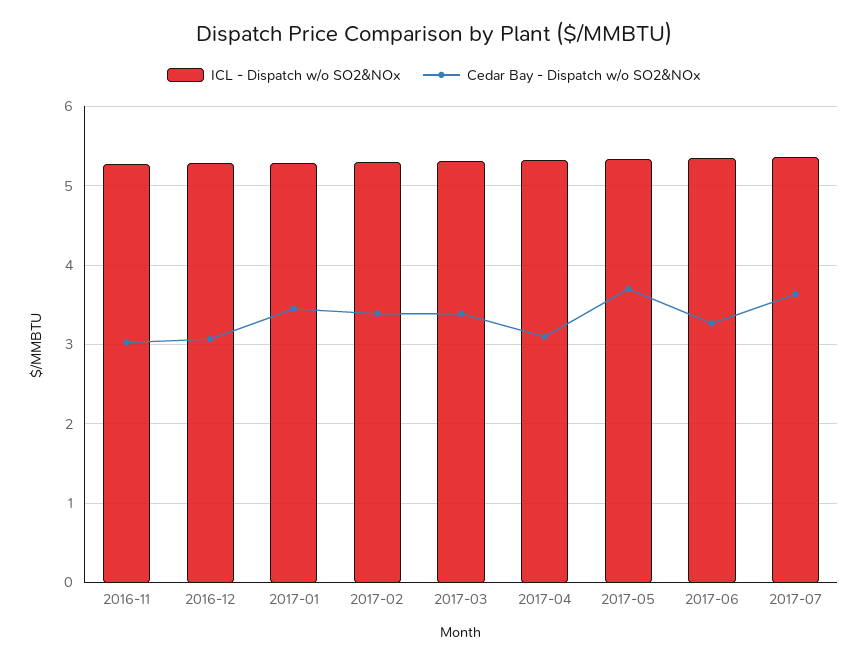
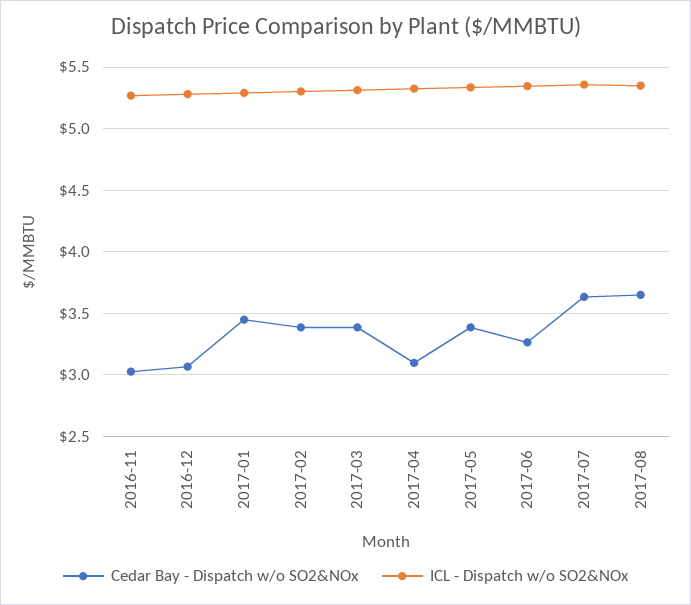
Cedar Bay - Dispatch w/o SO2&NOx, 2017-05: 3.7 -> 3.4
Cedar Bay - Dispatch w/o SO2&NOx, 2017-08: none -> 3.65
ICL - Dispatch w/o SO2&NOx, 2017-08: none -> 5.35

